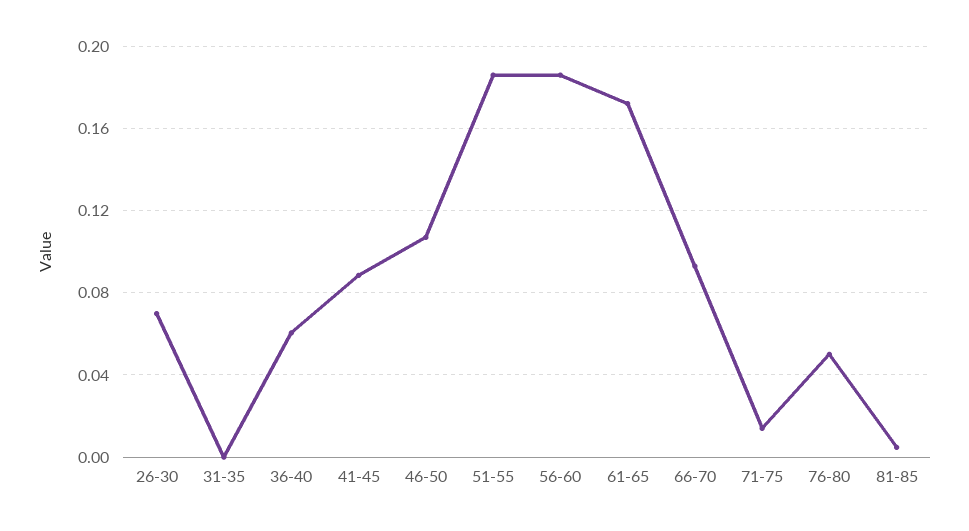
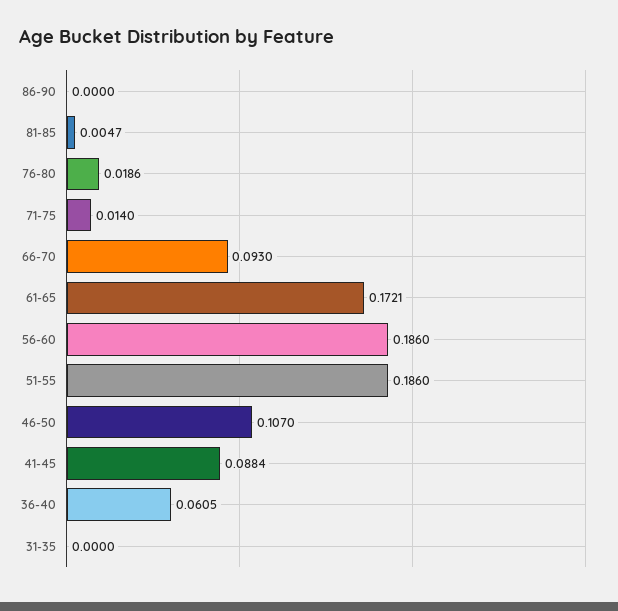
26-30: 0.07 -> none
76-80: 0.05 -> 0.0186
86-90: none -> 0

